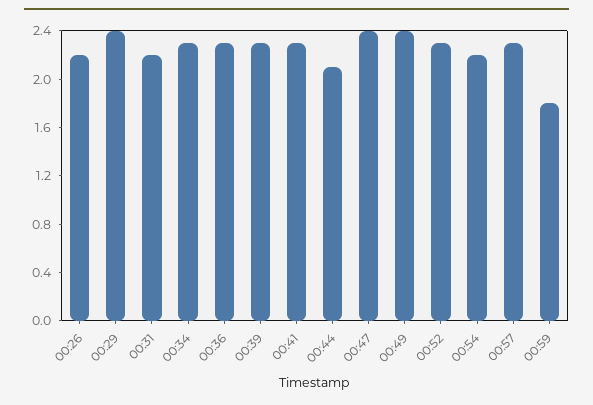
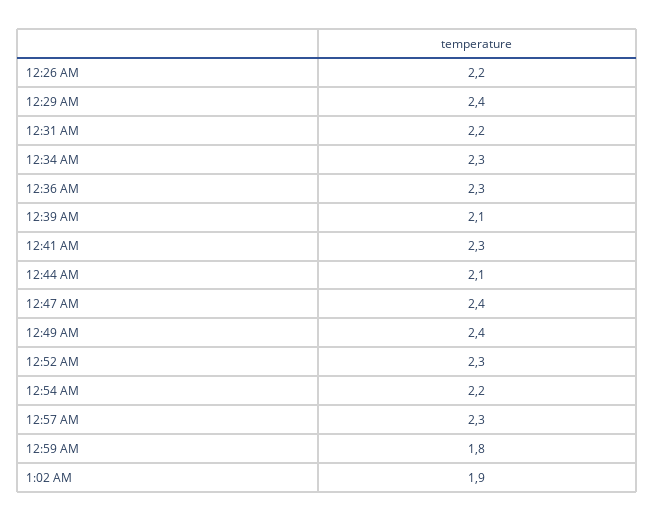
00:39: 2.3 -> 2.1
1:02 AM: none -> 1.9

